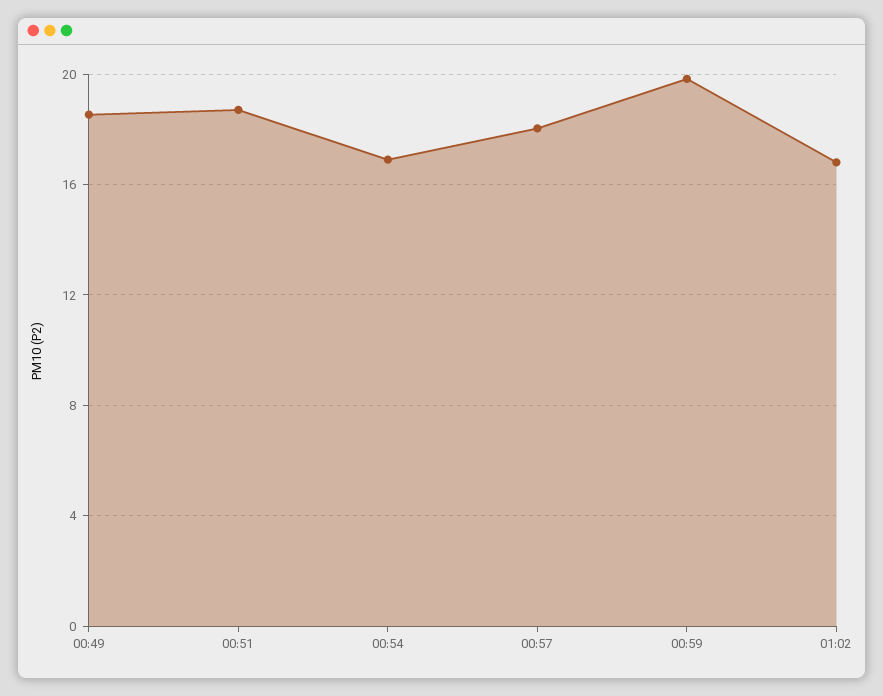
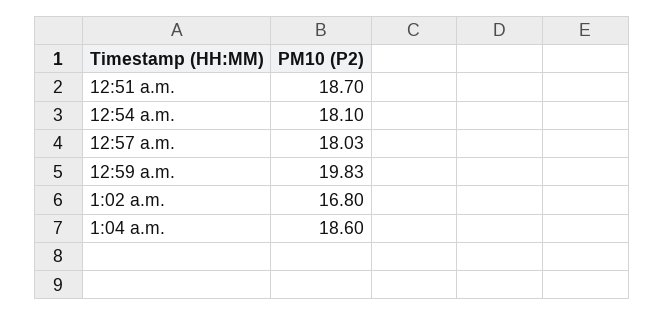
00:49: 18.5 -> none
00:54: 17 -> 18.1
1:04 a.m.: none -> 18.6

